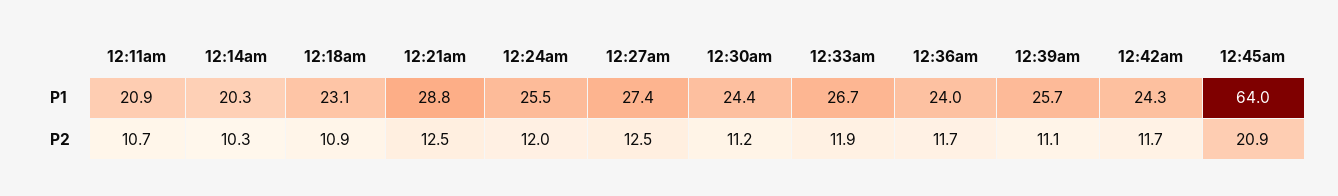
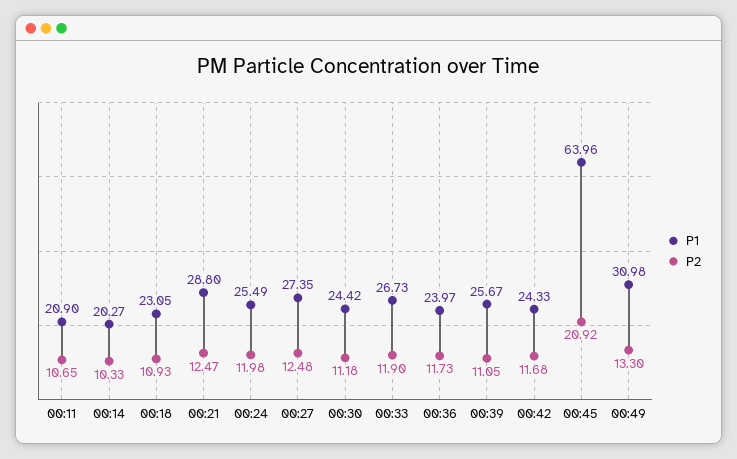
P1, 00:49: none -> 30.98
P2, 00:49: none -> 13.3

